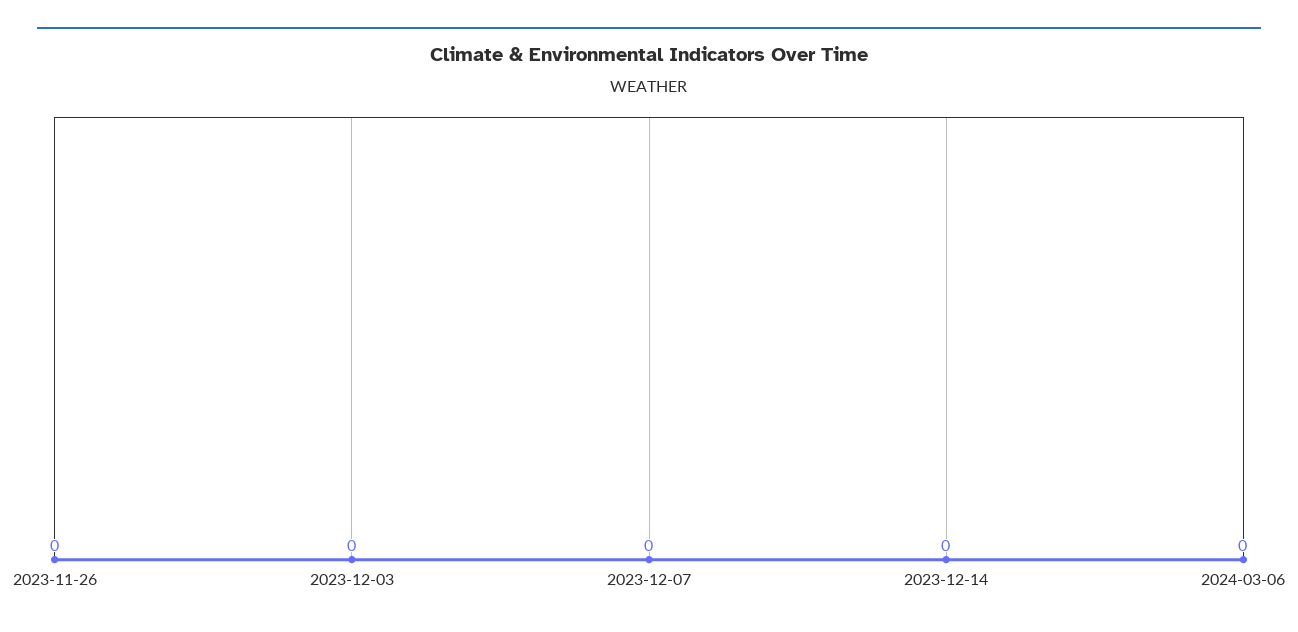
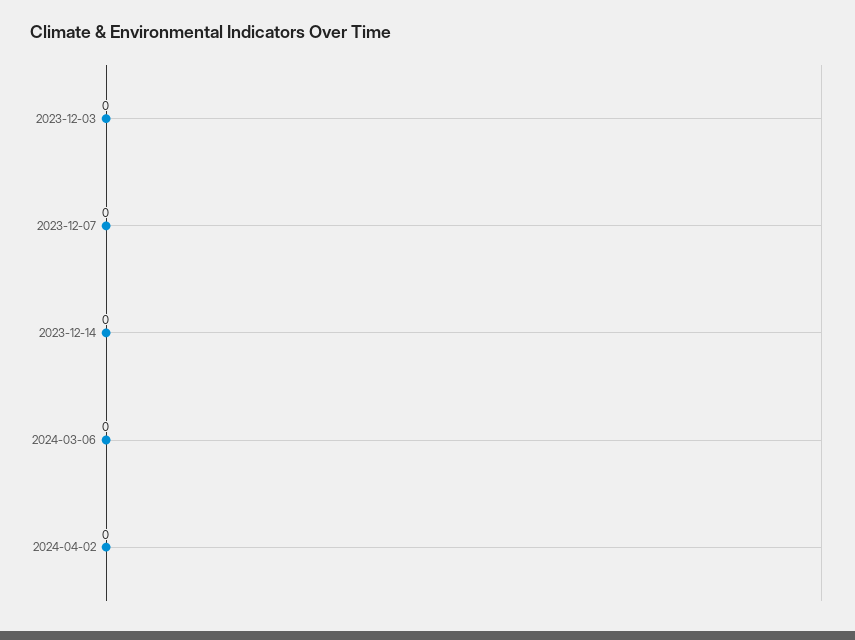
2023-11-26: 0 -> none
2024-04-02: none -> 0

